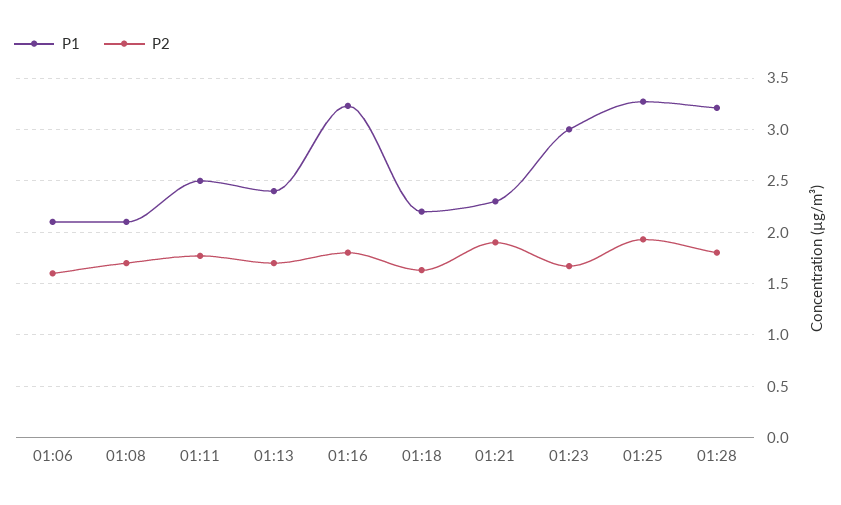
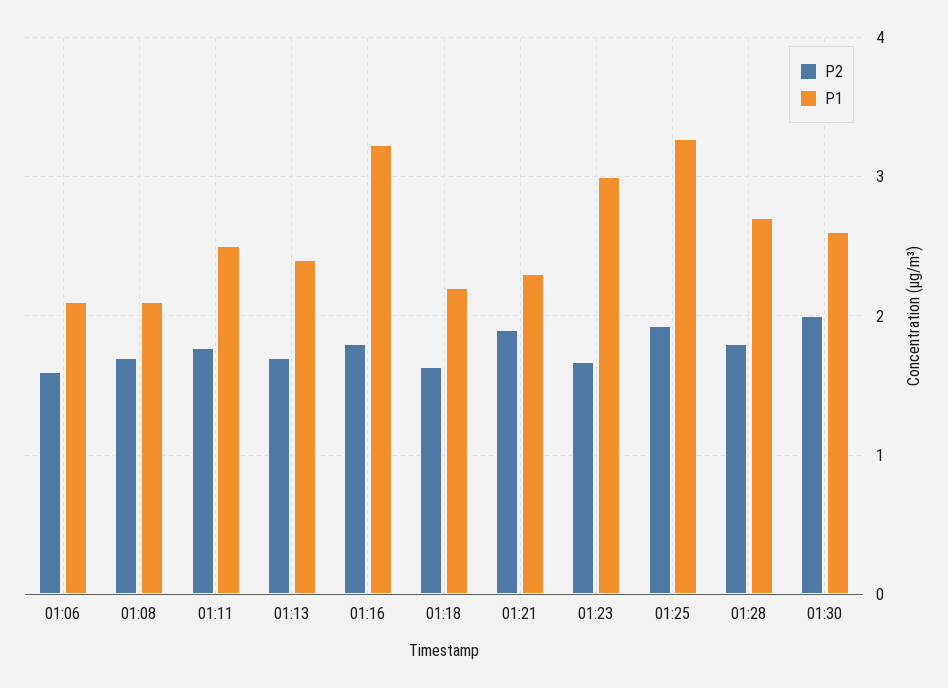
P1, 01:28: 3.2 -> 2.7
P2, 01:30: none -> 2
P1, 01:30: none -> 2.6

